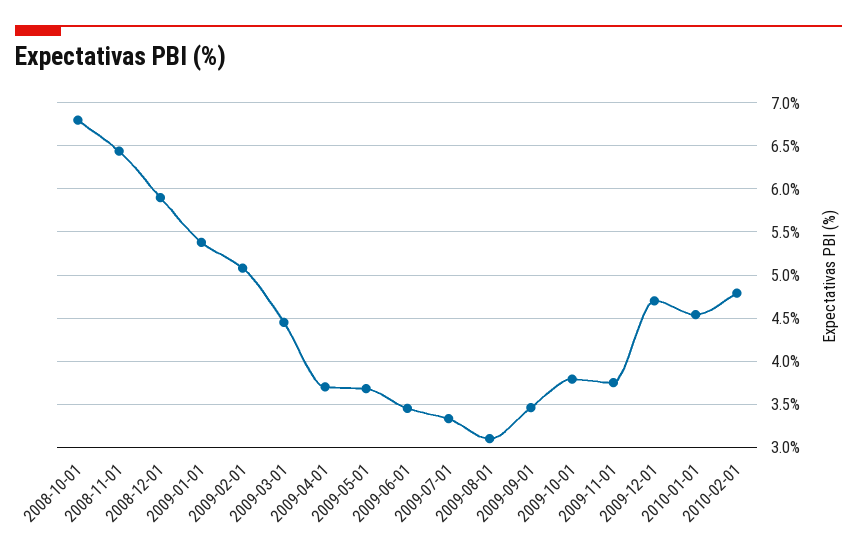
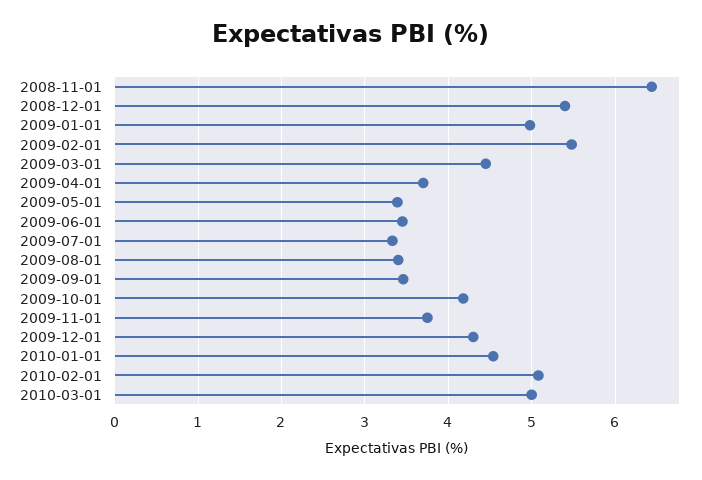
2008-10-01: 6.8 -> none
2008-12-01: 5.9 -> 5.4
2009-01-01: 5.4 -> 5
2009-02-01: 5.1 -> 5.5
2009-05-01: 3.7 -> 3.4
2009-08-01: 3.1 -> 3.4
2009-10-01: 3.8 -> 4.2
2009-12-01: 4.7 -> 4.3
2010-02-01: 4.8 -> 5.1
2010-03-01: none -> 5

